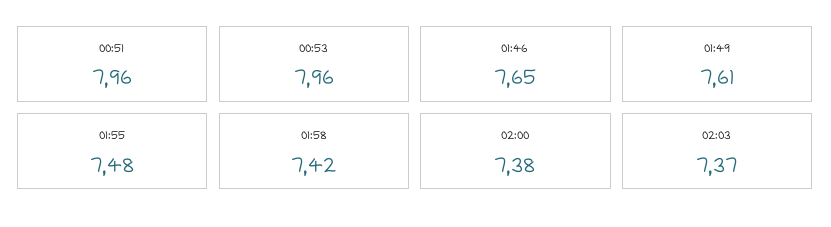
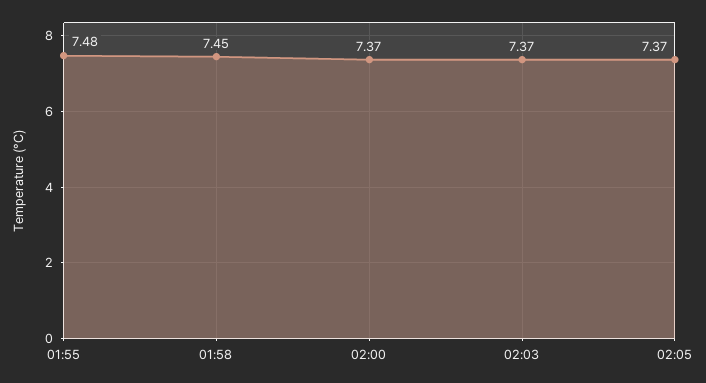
00:51: 7.96 -> none
00:53: 7.96 -> none
01:46: 7.65 -> none
01:49: 7.61 -> none
01:58: 7.42 -> 7.45
02:00: 7.38 -> 7.37
02:05: none -> 7.37

